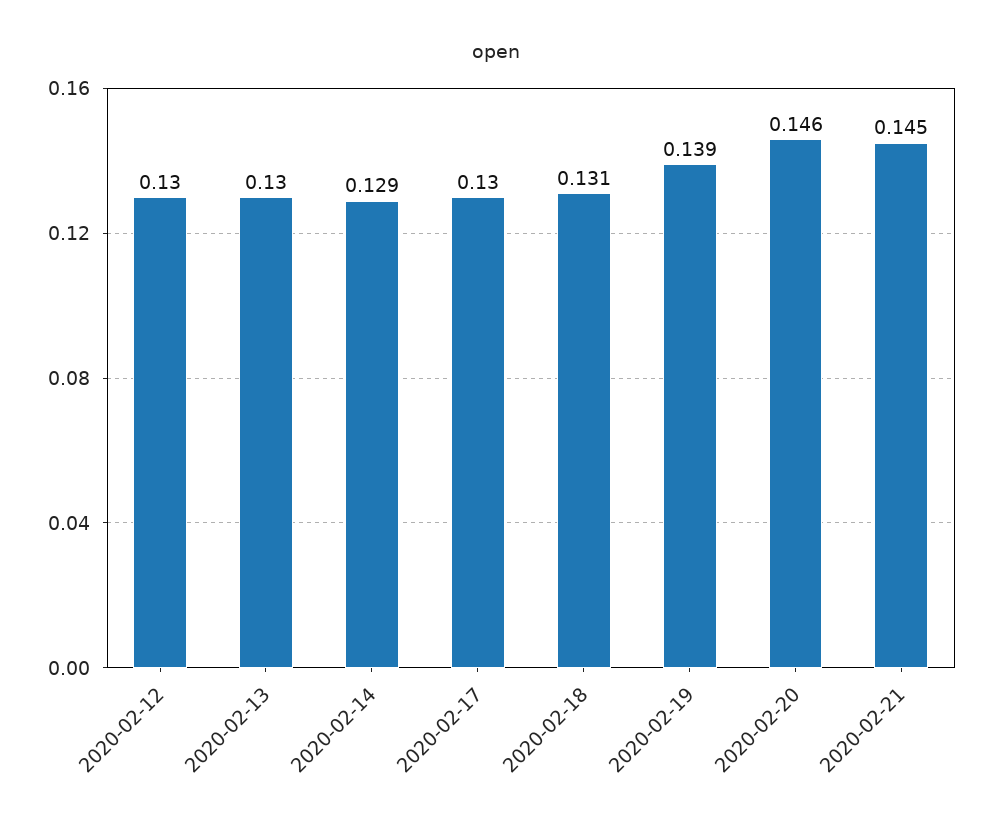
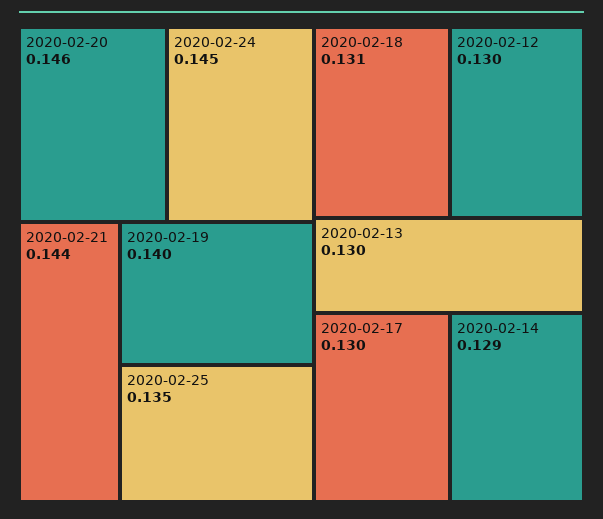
2020-02-19: 0.139 -> 0.14
2020-02-21: 0.145 -> 0.144
2020-02-24: none -> 0.145
2020-02-25: none -> 0.135

